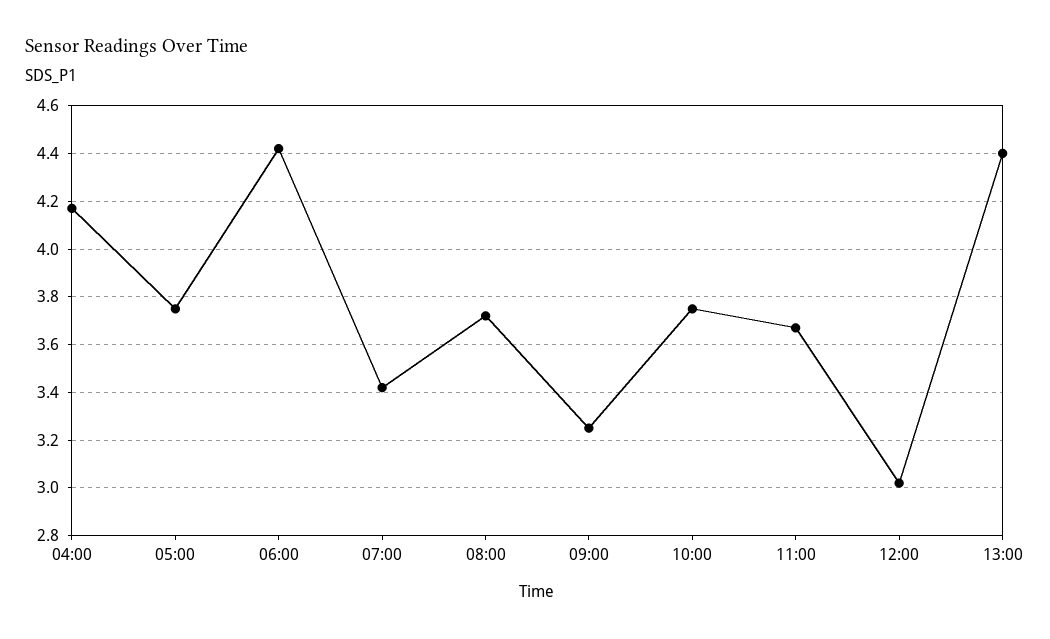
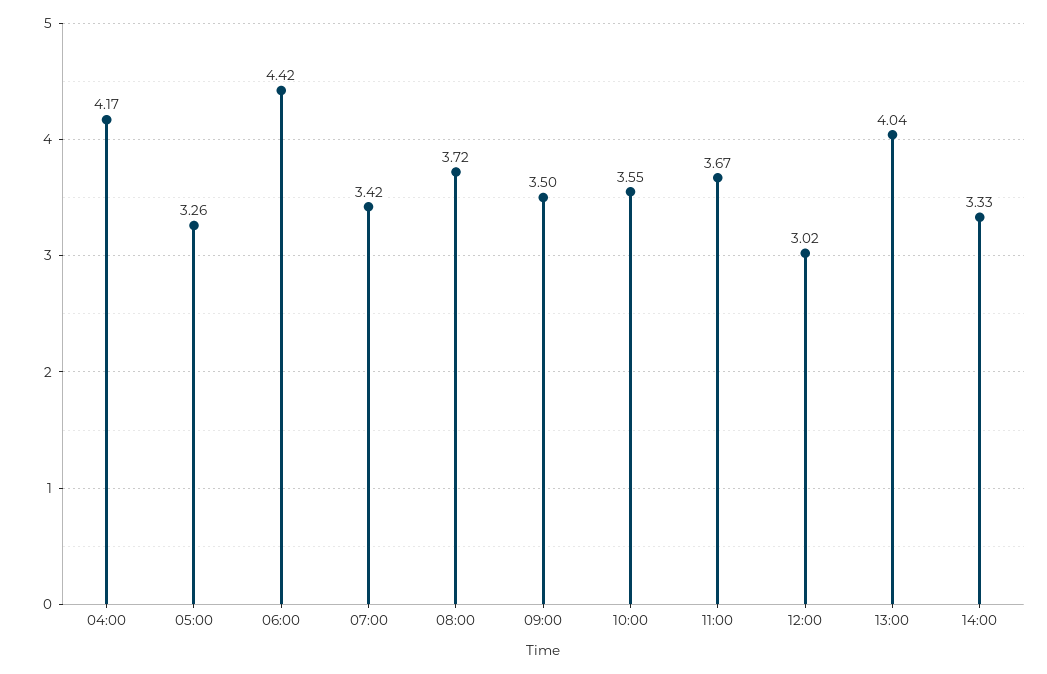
05:00: 3.75 -> 3.26
09:00: 3.25 -> 3.5
10:00: 3.75 -> 3.55
13:00: 4.4 -> 4.04
14:00: none -> 3.33

